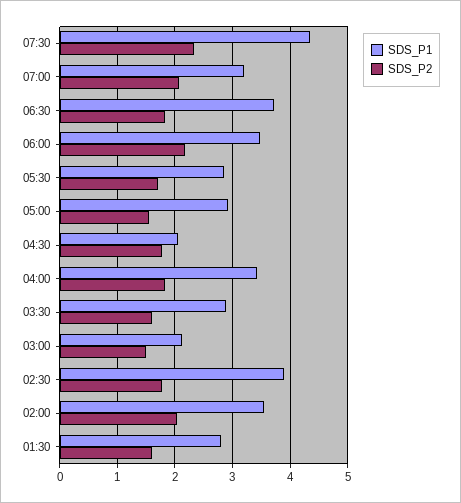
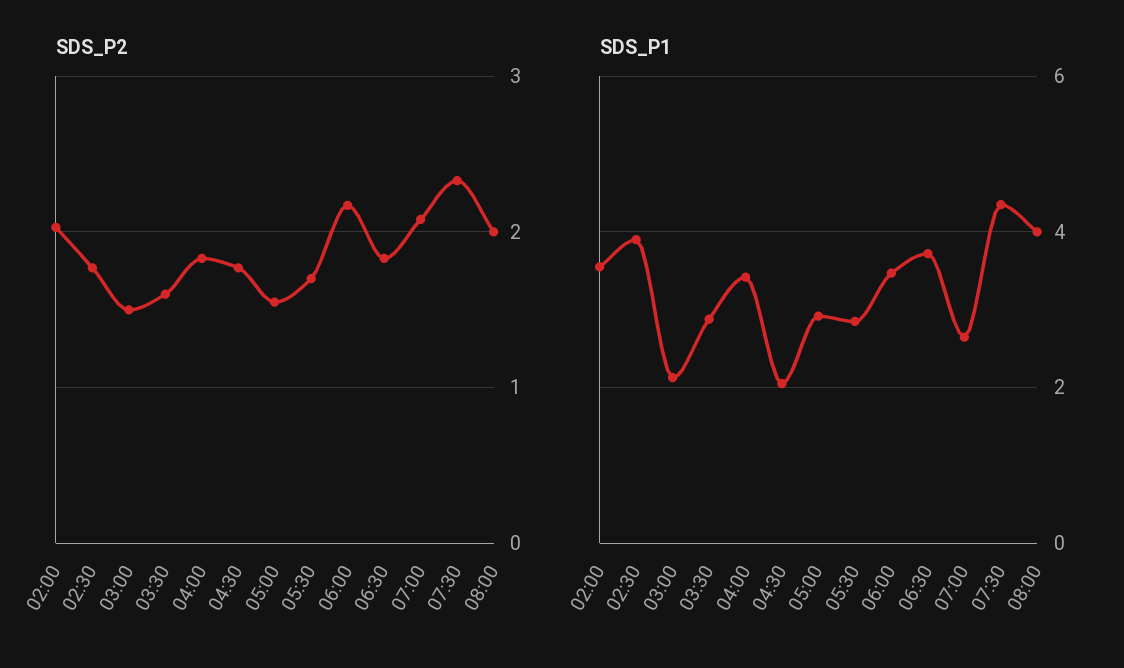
SDS_P1, 07:00: 3.2 -> 2.6
SDS_P1, 01:30: 2.8 -> none
SDS_P2, 01:30: 1.6 -> none
SDS_P2, 08:00: none -> 2
SDS_P1, 08:00: none -> 4

